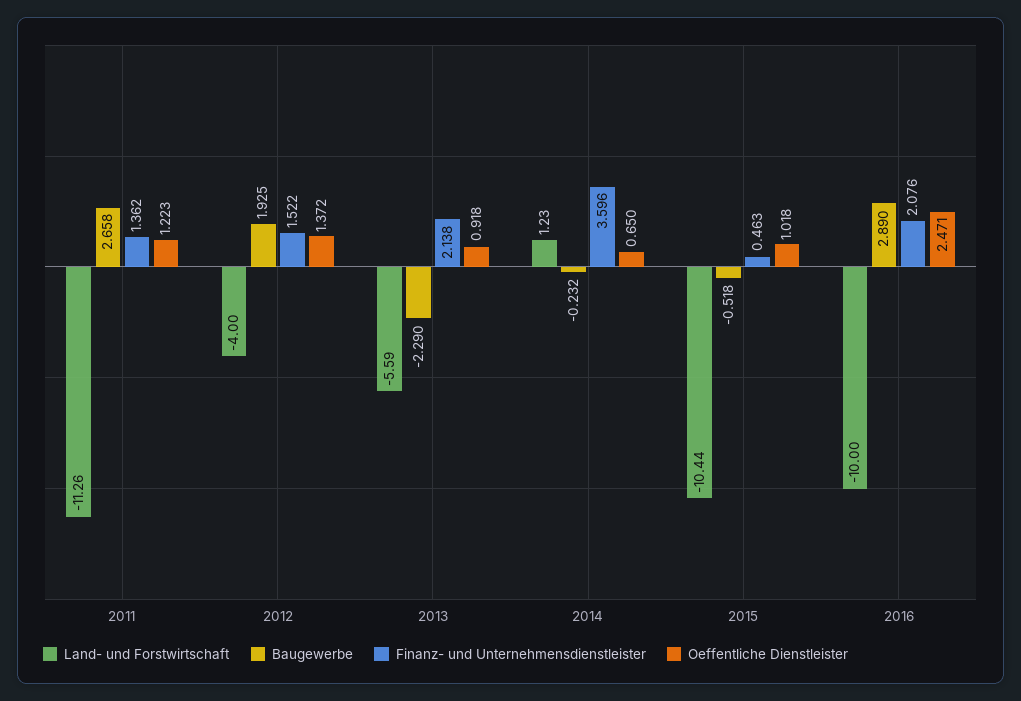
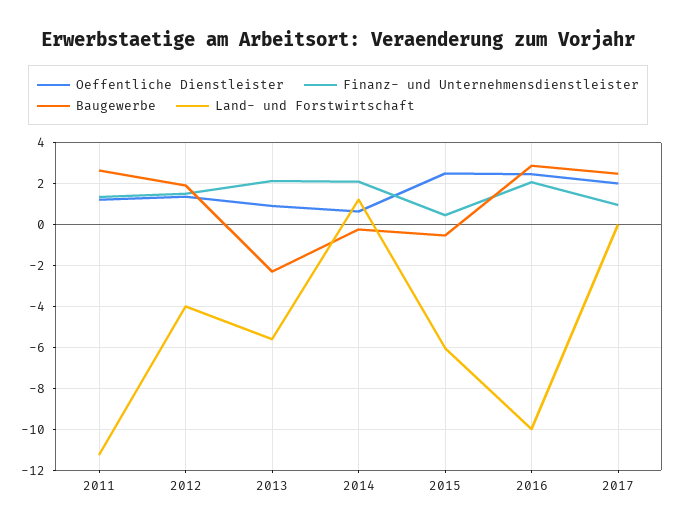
Finanz- und Unternehmensdienstleister, 2014: 3.596 -> 2
Land- und Forstwirtschaft, 2015: -10.44 -> -6
Oeffentliche Dienstleister, 2015: 1.018 -> 2.5
Oeffentliche Dienstleister, 2017: none -> 2
Finanz- und Unternehmensdienstleister, 2017: none -> 1
Baugewerbe, 2017: none -> 2.5
Land- und Forstwirtschaft, 2017: none -> 0

